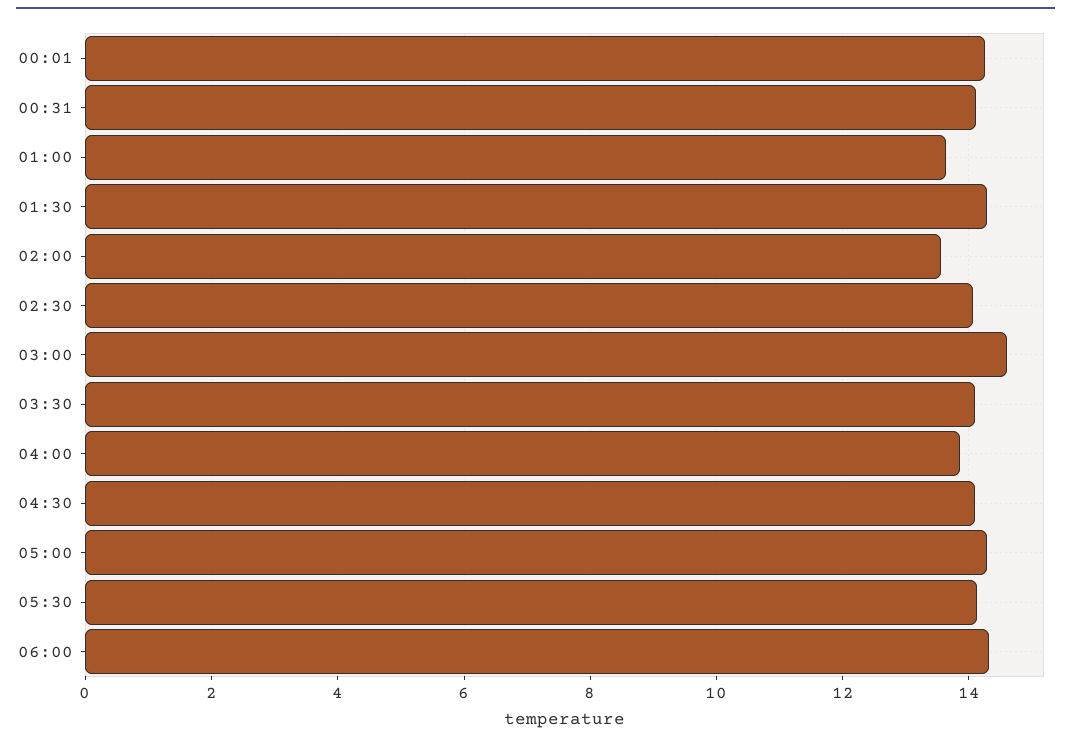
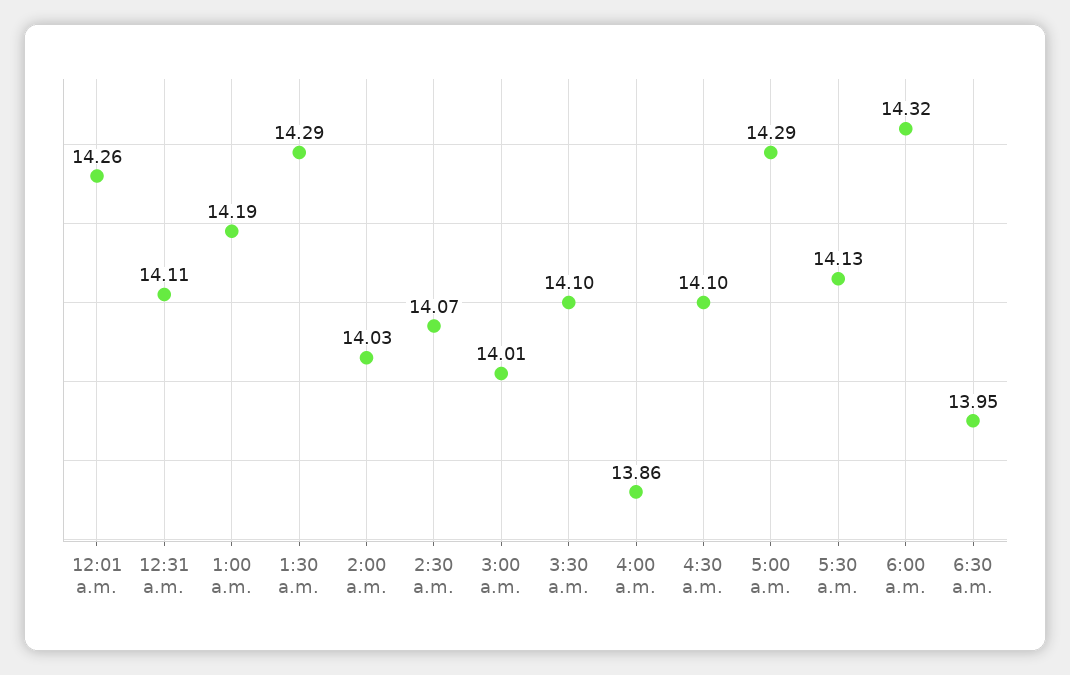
01:00: 13.6 -> 14.19
02:00: 13.6 -> 14.03
03:00: 14.6 -> 14.01
6:30 a.m.: none -> 13.95

